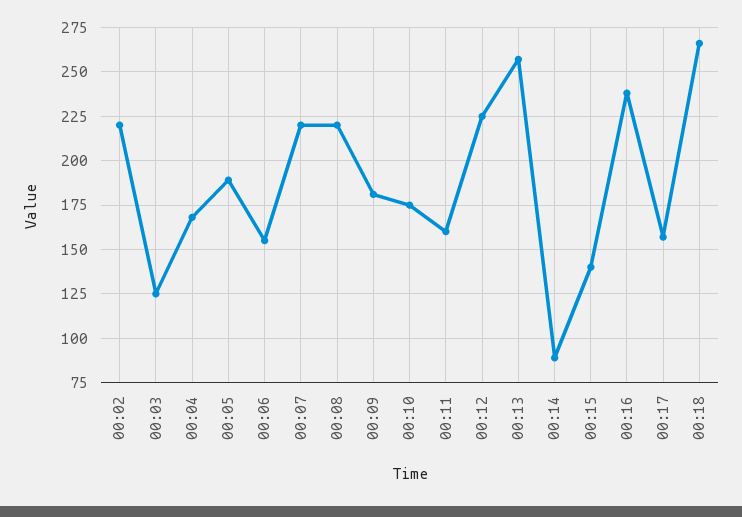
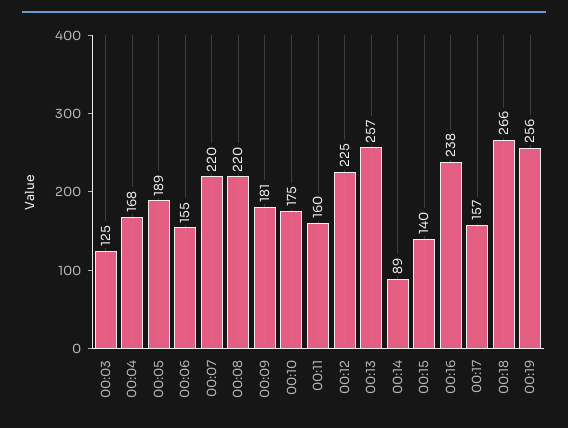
00:02: 220 -> none
00:19: none -> 256

